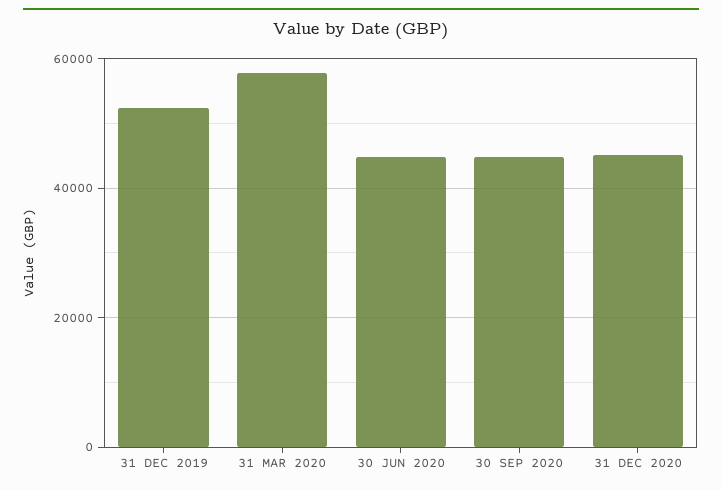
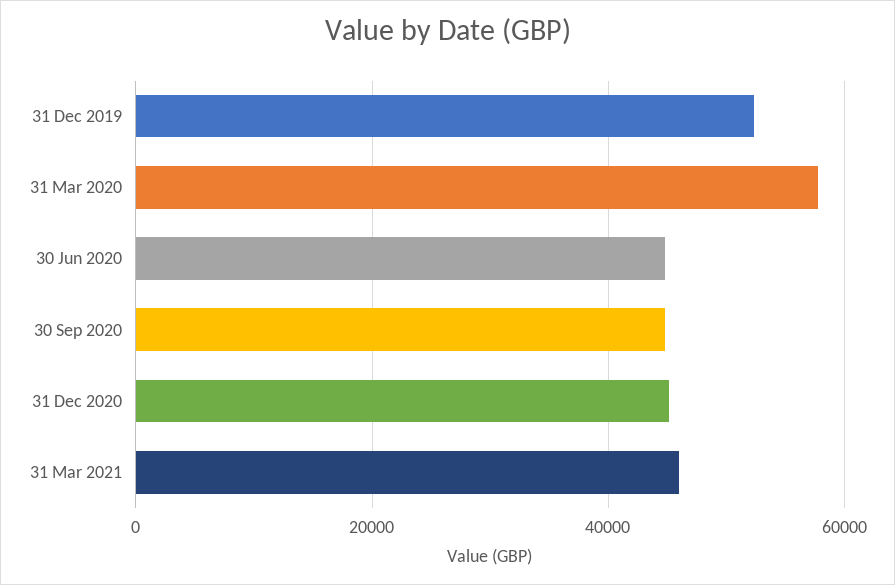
31 Mar 2021: none -> 46000

